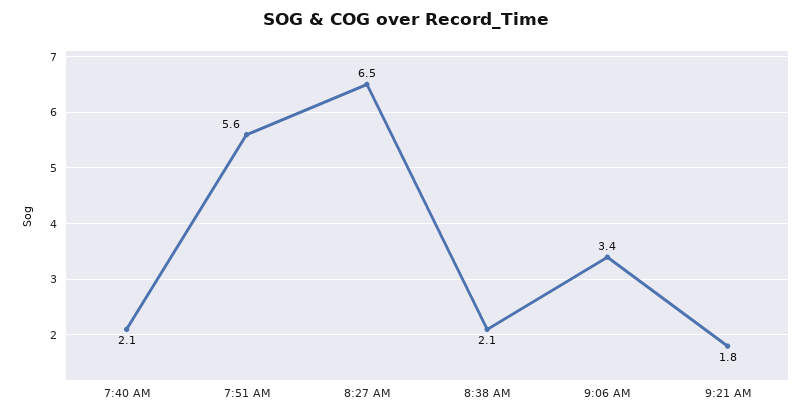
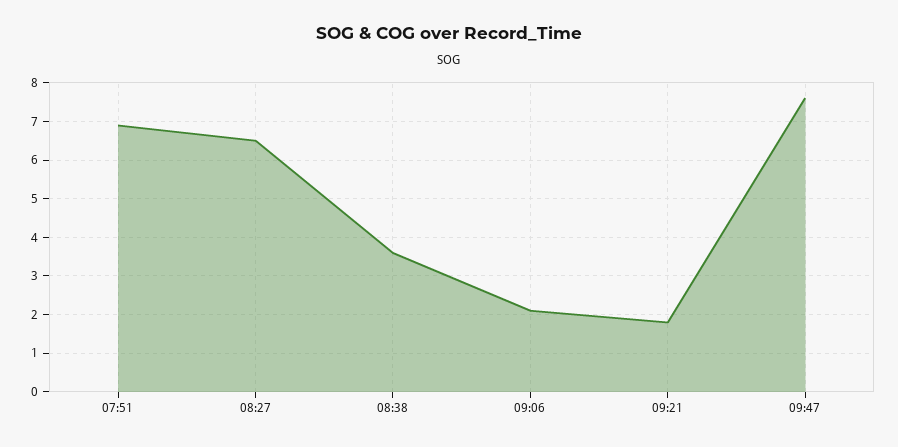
7:40 AM: 2.1 -> none
7:51 AM: 5.6 -> 7
8:38 AM: 2.1 -> 3.5
9:06 AM: 3.4 -> 2
09:47: none -> 7.5

